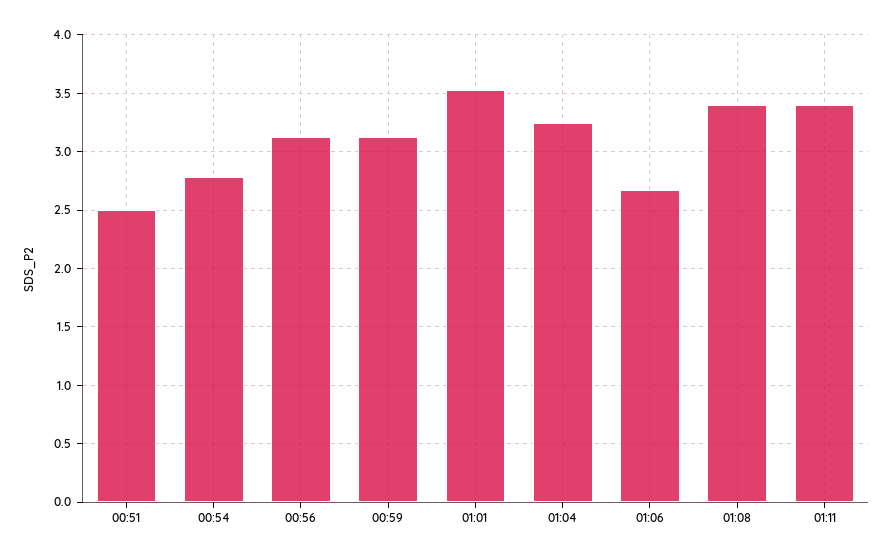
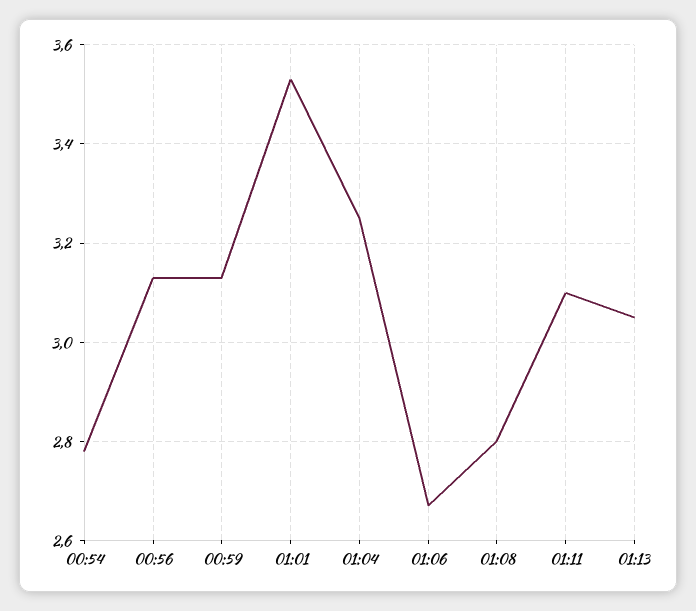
00:51: 2.5 -> none
01:08: 3.4 -> 2.8
01:11: 3.4 -> 3.1
01:13: none -> 3.05

